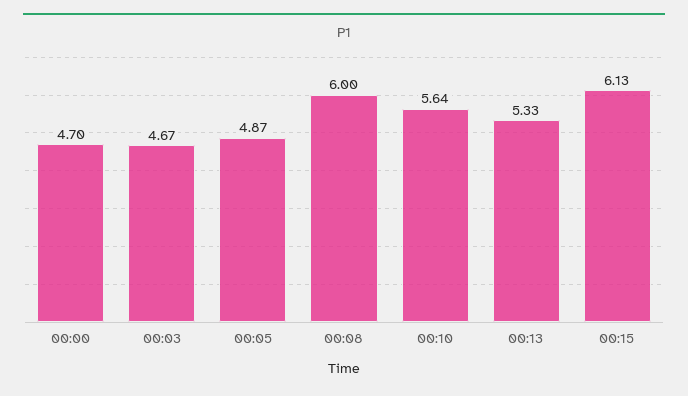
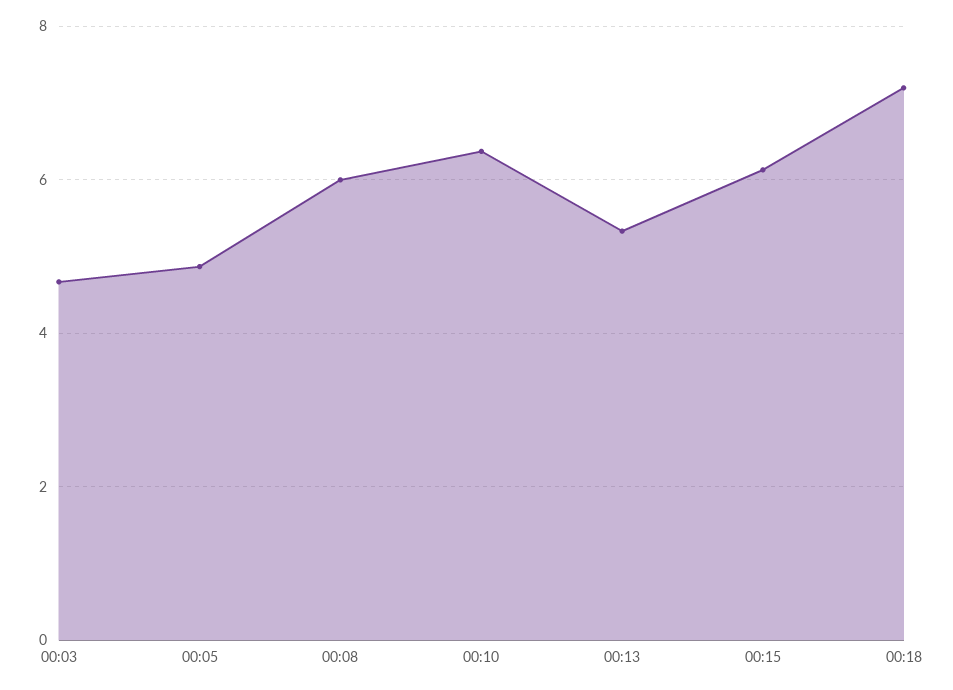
00:00: 4.7 -> none
00:10: 5.64 -> 6.4
00:18: none -> 7.2

